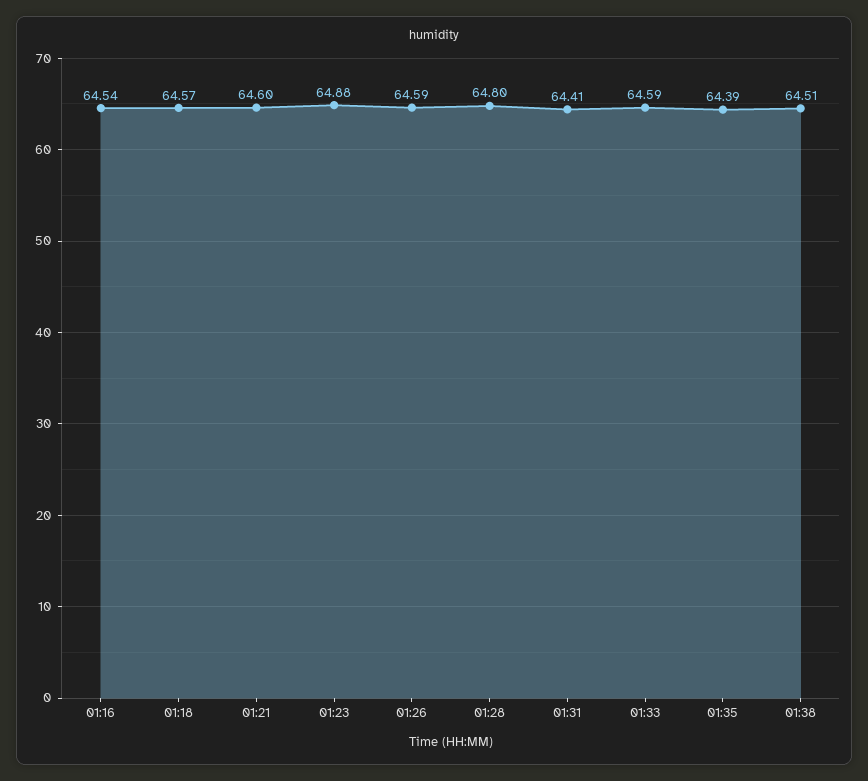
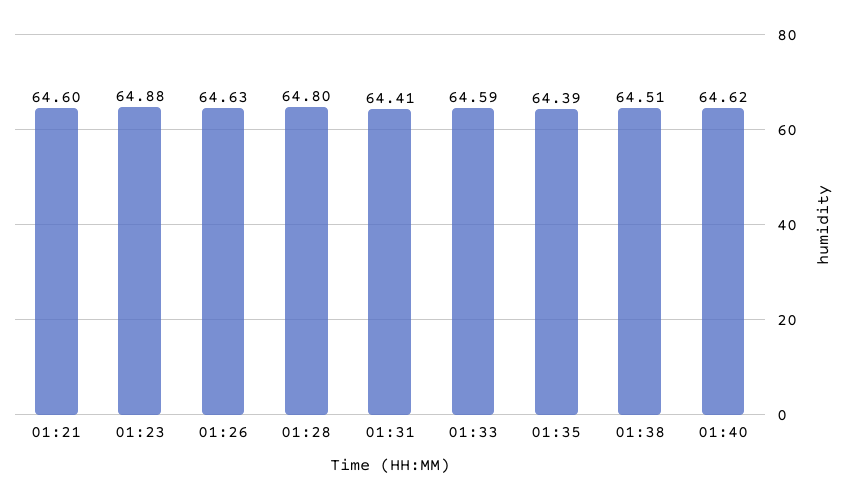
01:16: 64.54 -> none
01:18: 64.57 -> none
01:26: 64.59 -> 64.63
01:40: none -> 64.62

